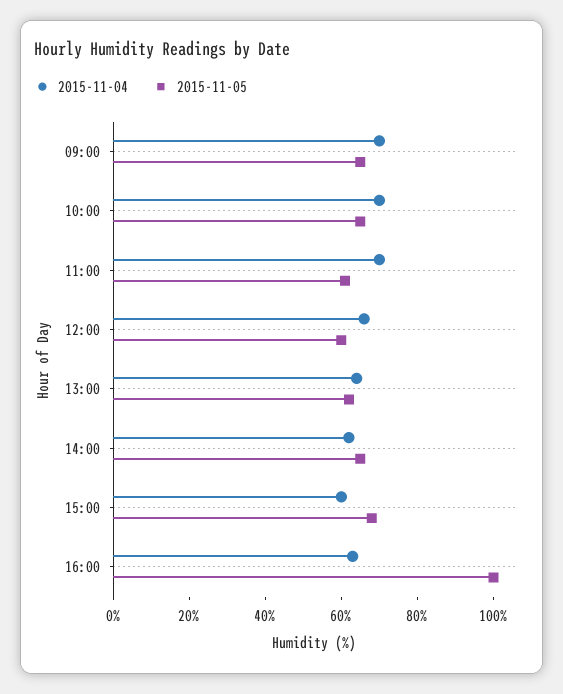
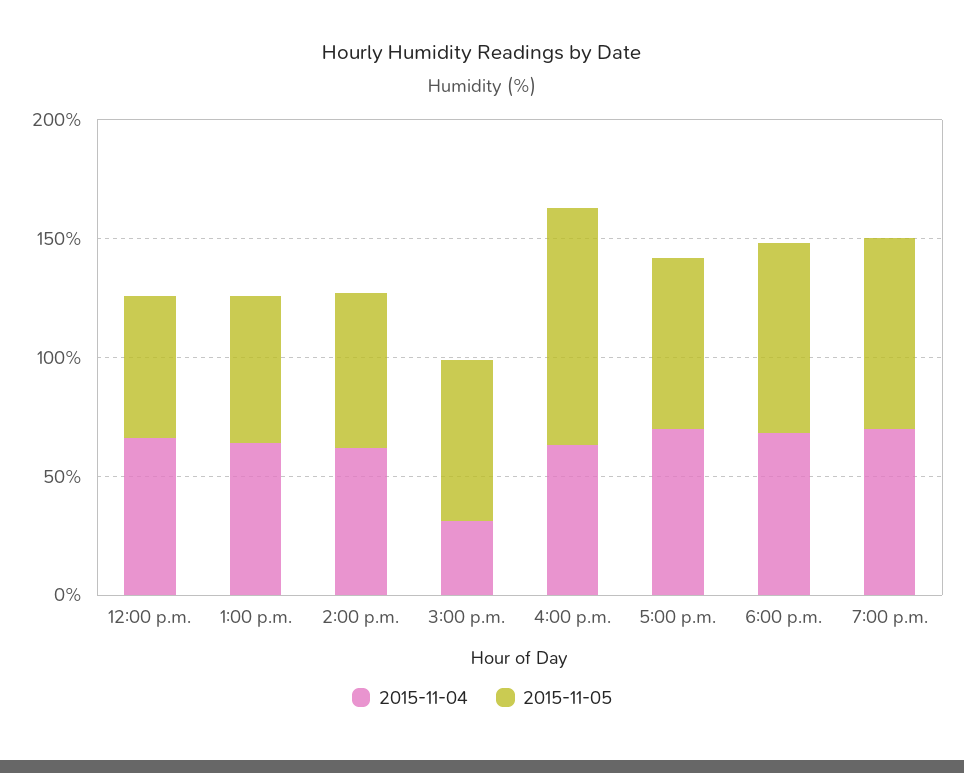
2015-11-04, 09:00: 70 -> none
2015-11-05, 09:00: 65 -> none
2015-11-04, 10:00: 70 -> none
2015-11-05, 10:00: 65 -> none
2015-11-04, 11:00: 70 -> none
2015-11-05, 11:00: 60 -> none
2015-11-04, 15:00: 60 -> 30
2015-11-04, 5:00 p.m.: none -> 70
2015-11-05, 5:00 p.m.: none -> 70
2015-11-04, 6:00 p.m.: none -> 70
2015-11-05, 6:00 p.m.: none -> 80
2015-11-04, 7:00 p.m.: none -> 70
2015-11-05, 7:00 p.m.: none -> 80

